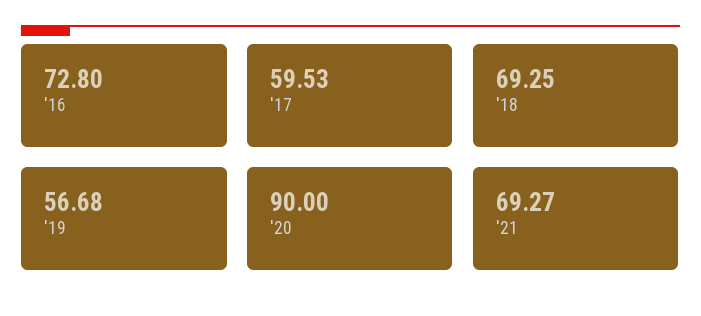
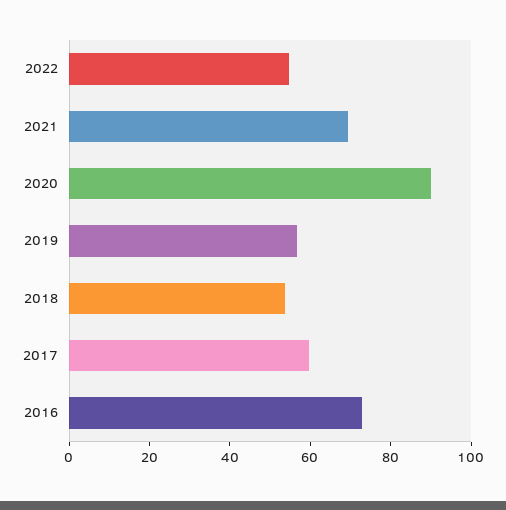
'18: 69.25 -> 55
2022: none -> 55

